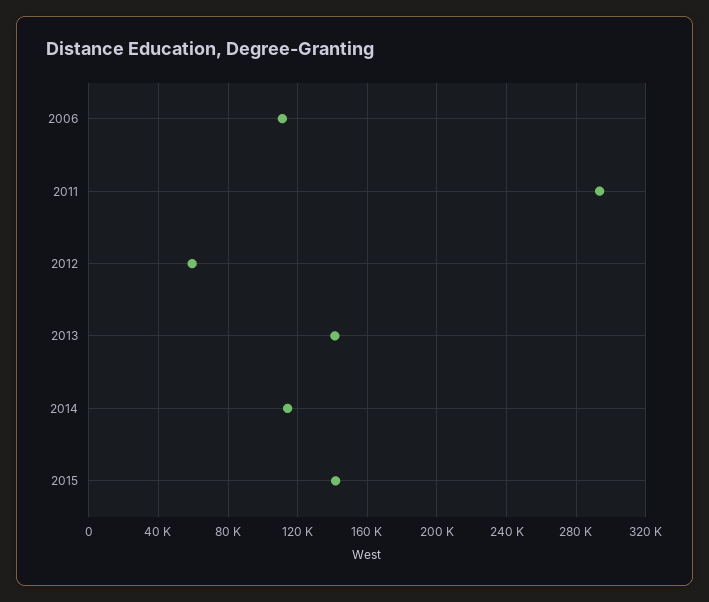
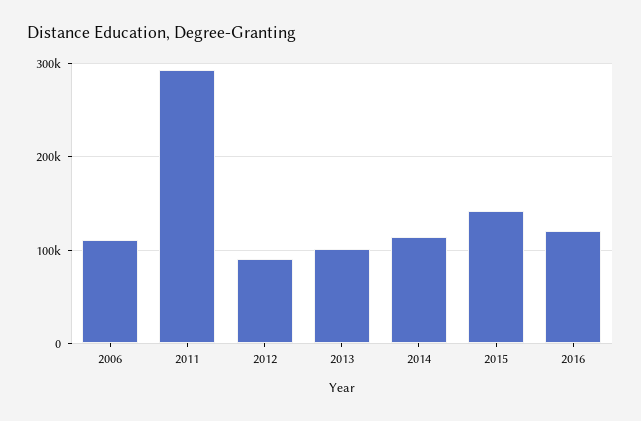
2012: 60000 -> 90000
2013: 140000 -> 100000
2016: none -> 120000

